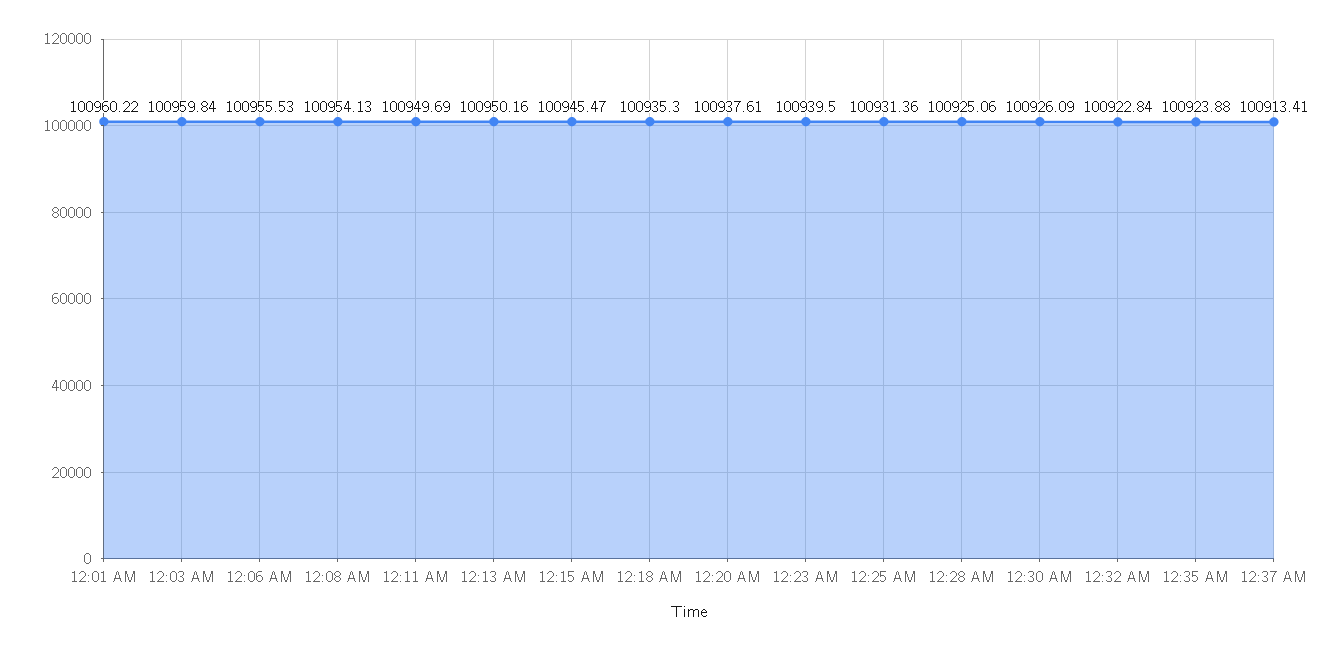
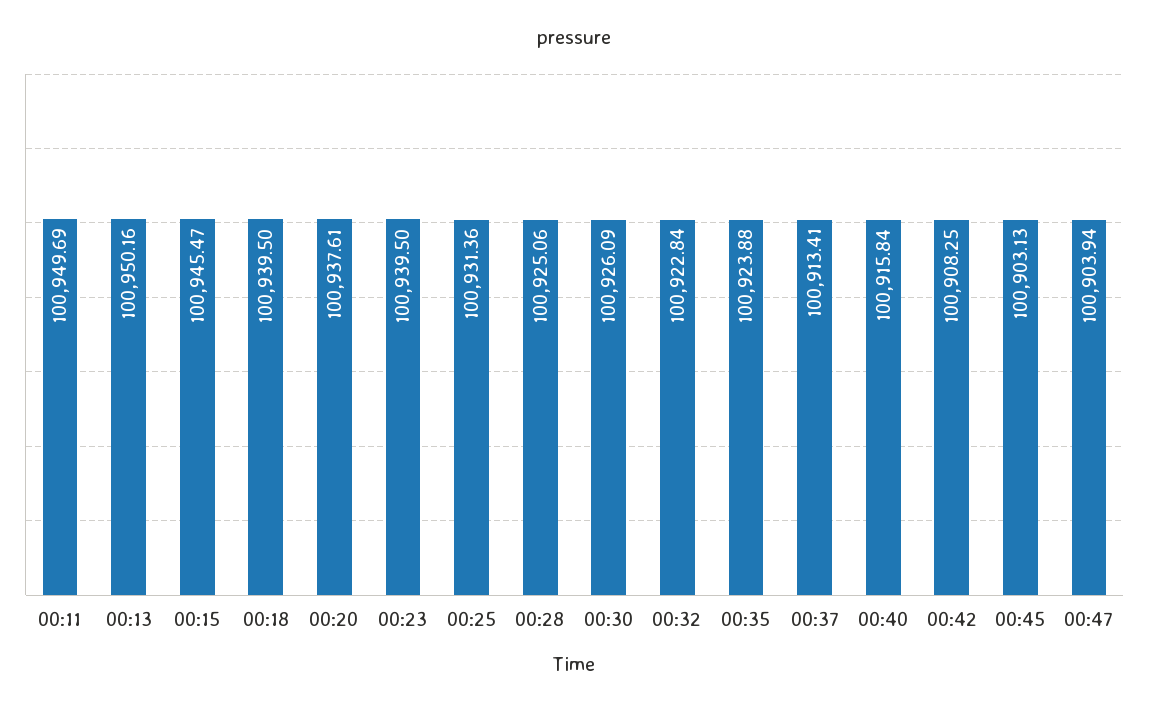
12:01 AM: 100960.22 -> none
12:03 AM: 100959.84 -> none
12:06 AM: 100955.53 -> none
12:08 AM: 100954.13 -> none
12:18 AM: 100935.3 -> 100939.5
00:40: none -> 100915.84
00:42: none -> 100908.25
00:45: none -> 100903.13
00:47: none -> 100903.94

